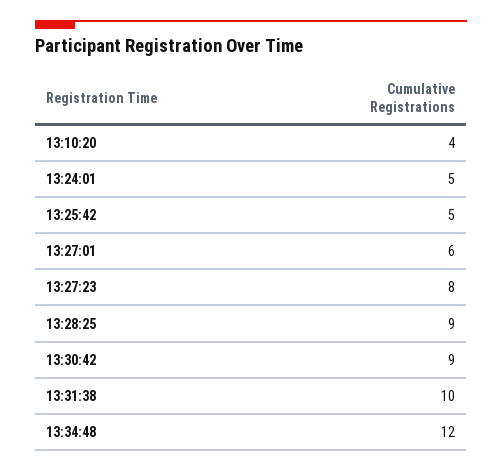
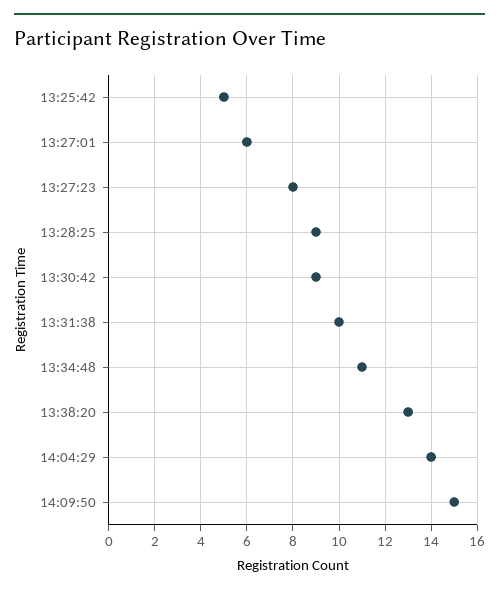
13:10:20: 4 -> none
13:24:01: 5 -> none
13:34:48: 12 -> 11
13:38:20: none -> 13
14:04:29: none -> 14
14:09:50: none -> 15

